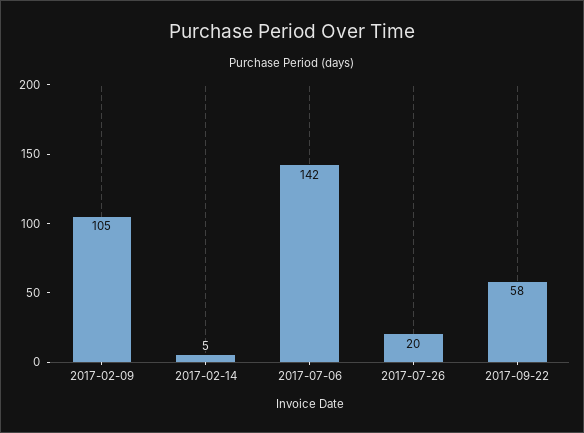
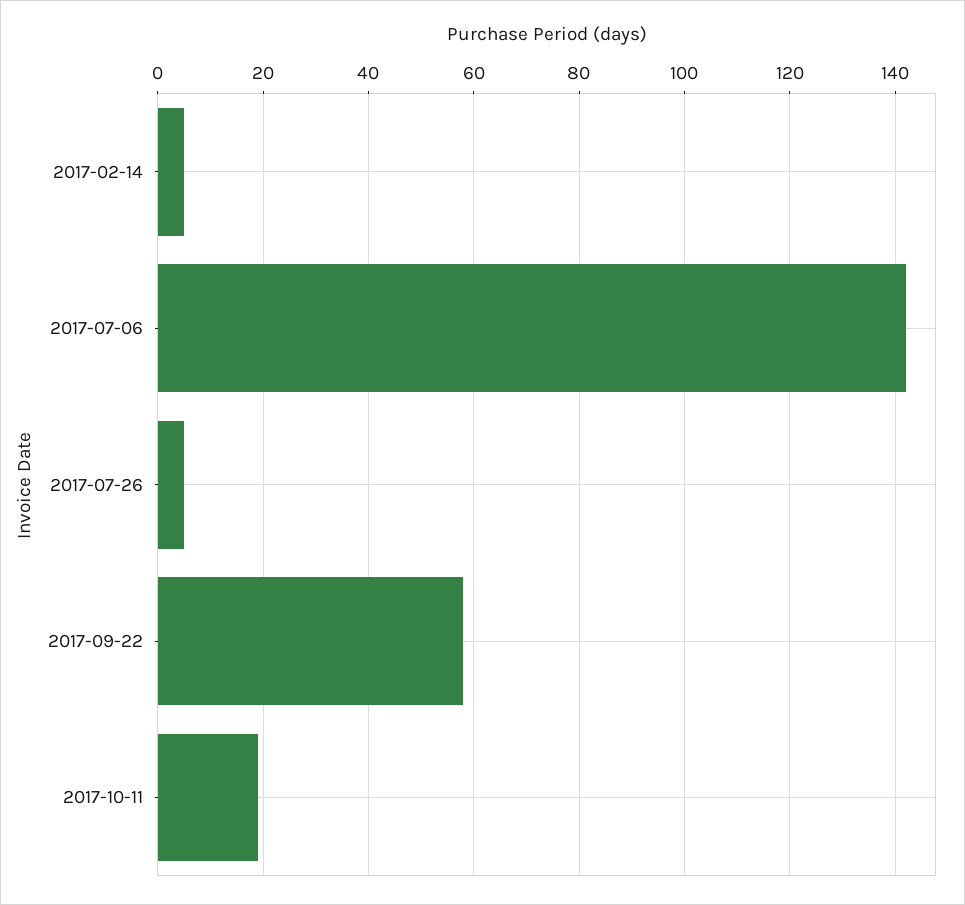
2017-02-09: 105 -> none
2017-07-26: 20 -> 5
2017-10-11: none -> 20

